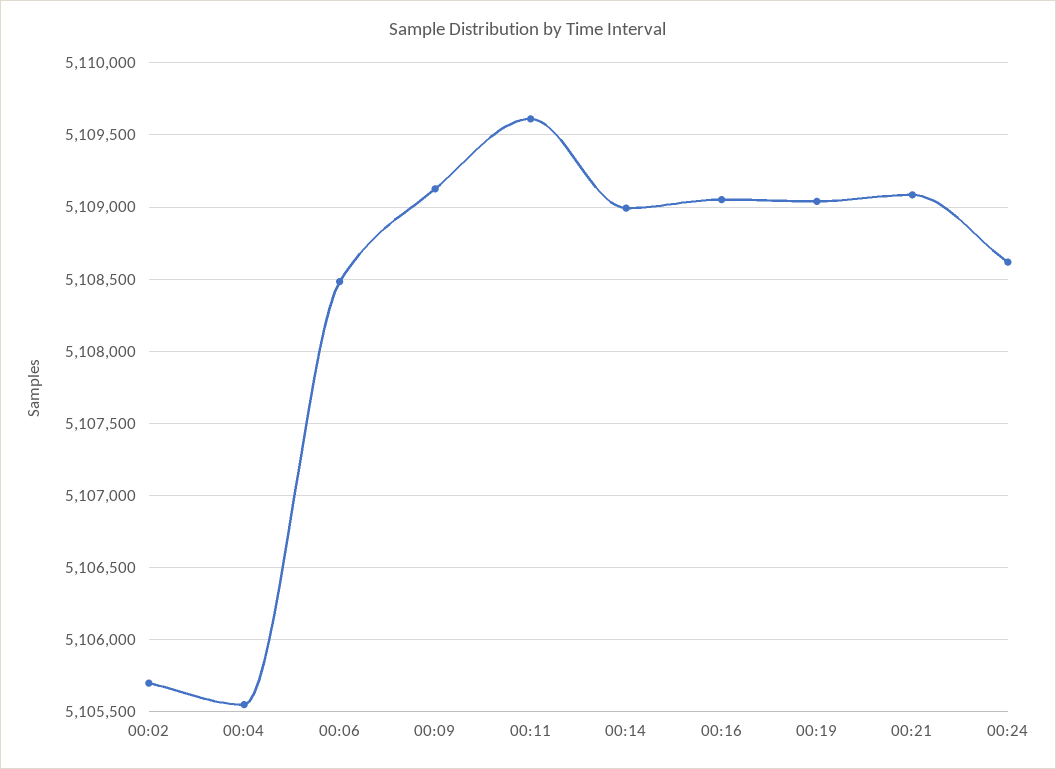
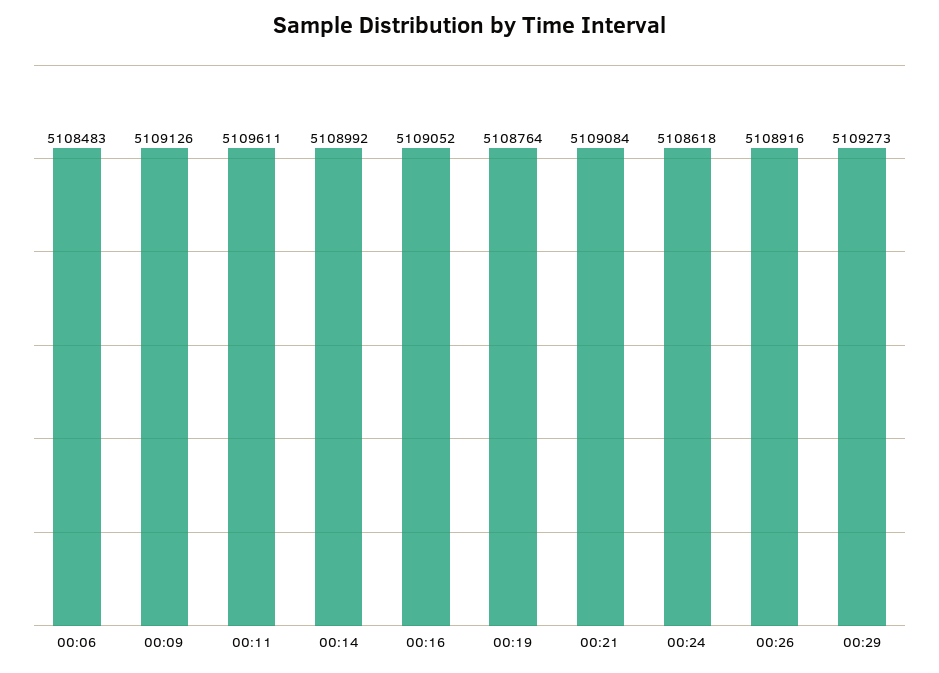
00:02: 5105700 -> none
00:04: 5105550 -> none
00:19: 5109050 -> 5108764
00:26: none -> 5108916
00:29: none -> 5109273

